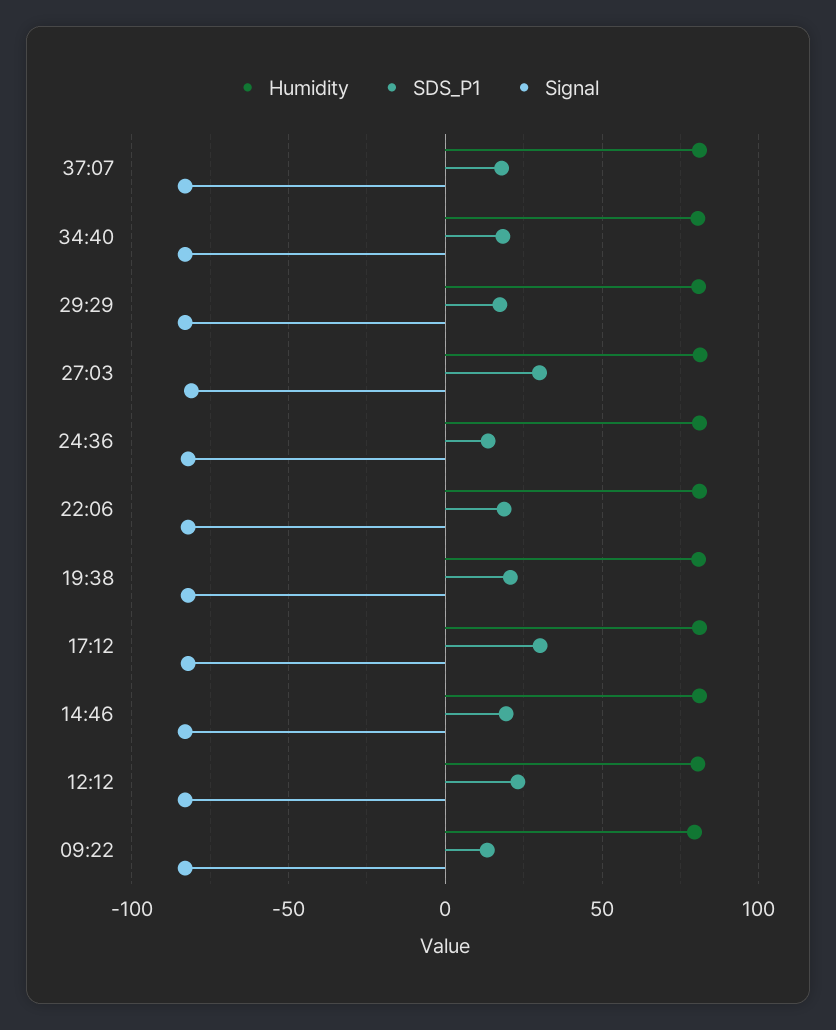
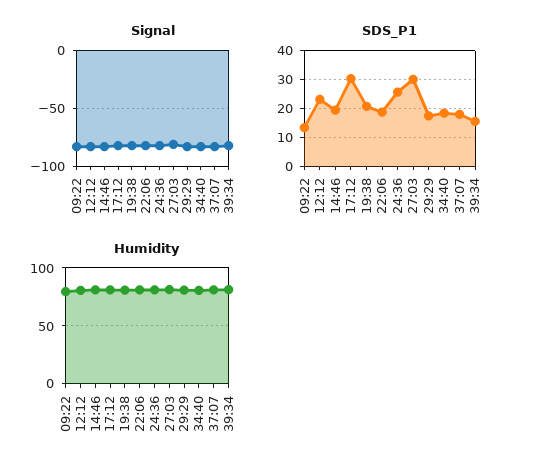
SDS_P1, 24:36: 15 -> 25
Signal, 39:34: none -> -80
SDS_P1, 39:34: none -> 15
Humidity, 39:34: none -> 80

